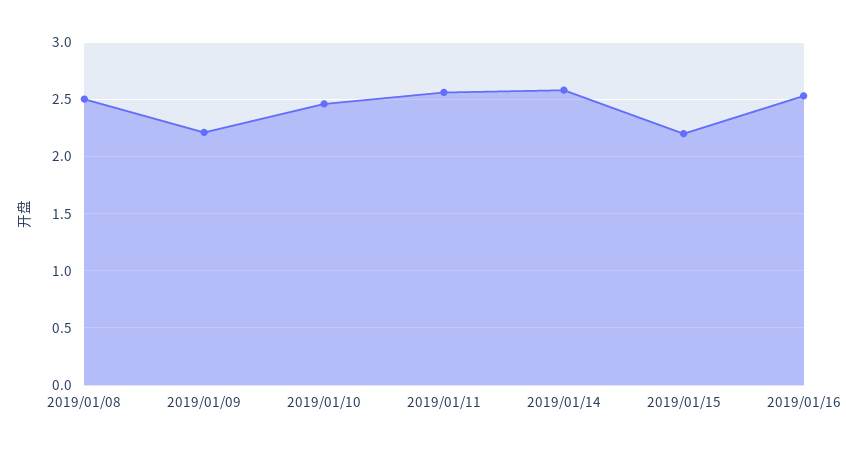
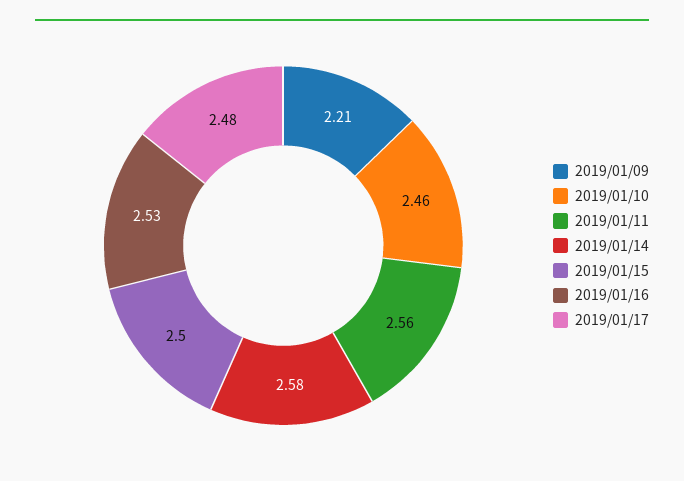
2019/01/08: 2.5 -> none
2019/01/15: 2.2 -> 2.5
2019/01/17: none -> 2.48

